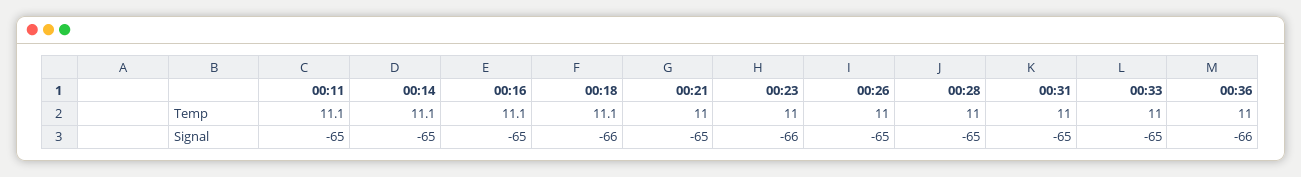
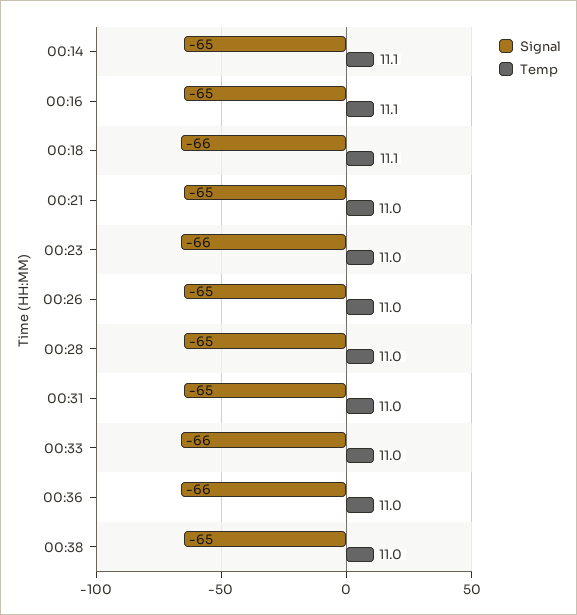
Temp, 00:11: 11.1 -> none
Signal, 00:11: -65 -> none
Signal, 00:33: -65 -> -66
Signal, 00:38: none -> -65
Temp, 00:38: none -> 11

